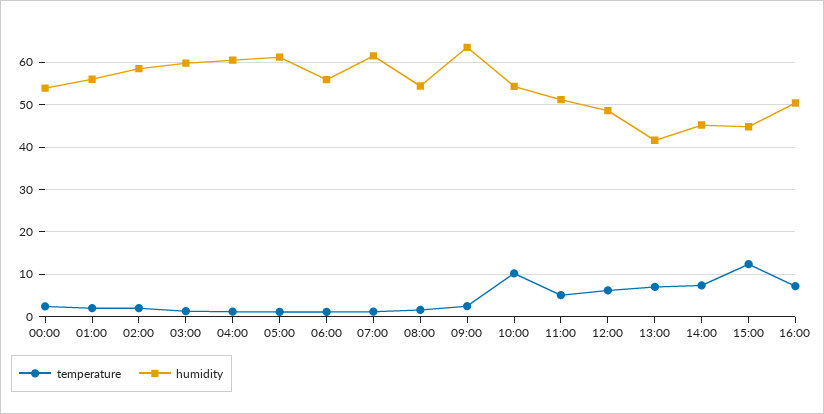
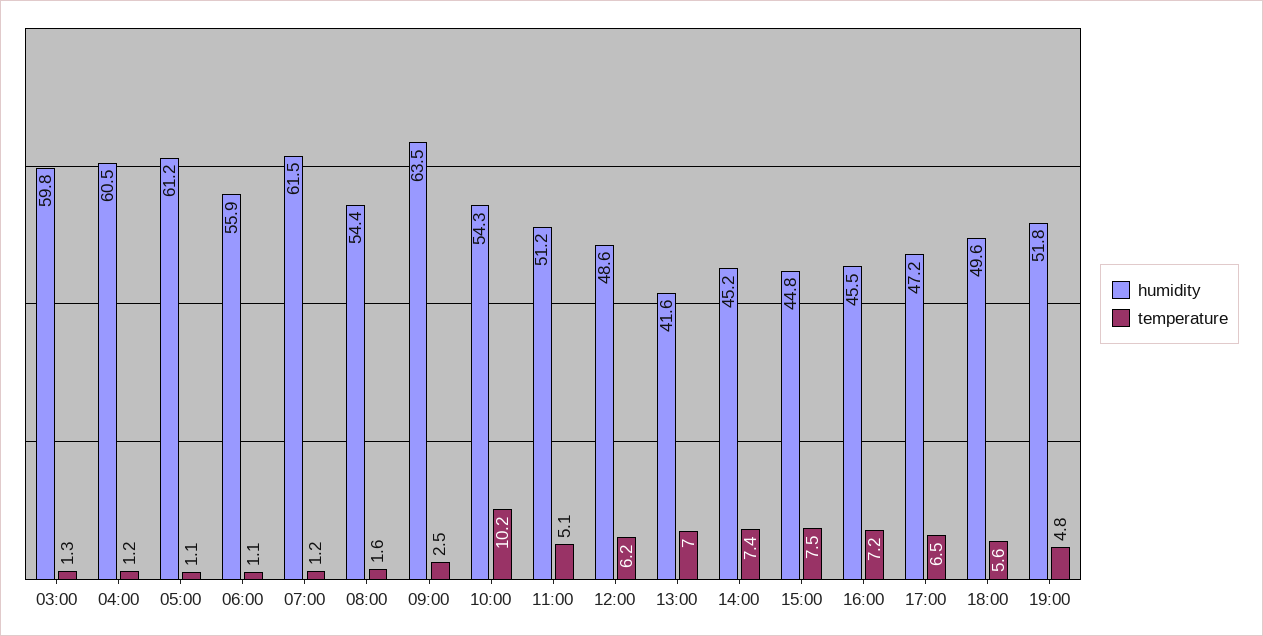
temperature, 00:00: 2 -> none
humidity, 00:00: 54 -> none
temperature, 01:00: 2 -> none
humidity, 01:00: 56 -> none
temperature, 02:00: 2 -> none
humidity, 02:00: 58 -> none
temperature, 15:00: 12 -> 7.5
humidity, 16:00: 50 -> 45.5
humidity, 17:00: none -> 47.2
temperature, 17:00: none -> 6.5
humidity, 18:00: none -> 49.6
temperature, 18:00: none -> 5.6
humidity, 19:00: none -> 51.8
temperature, 19:00: none -> 4.8

